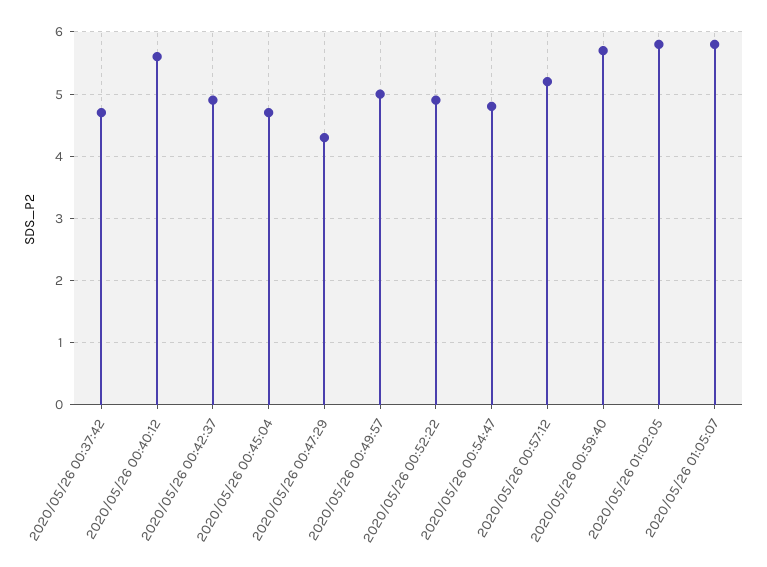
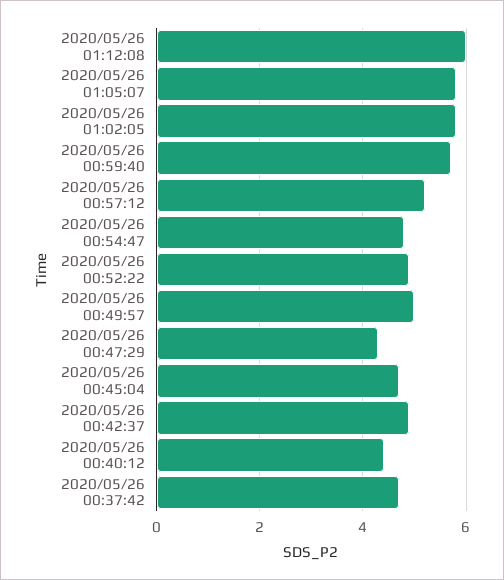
2020/05/26 00:40:12: 5.6 -> 4.5
2020/05/26 01:12:08: none -> 6

